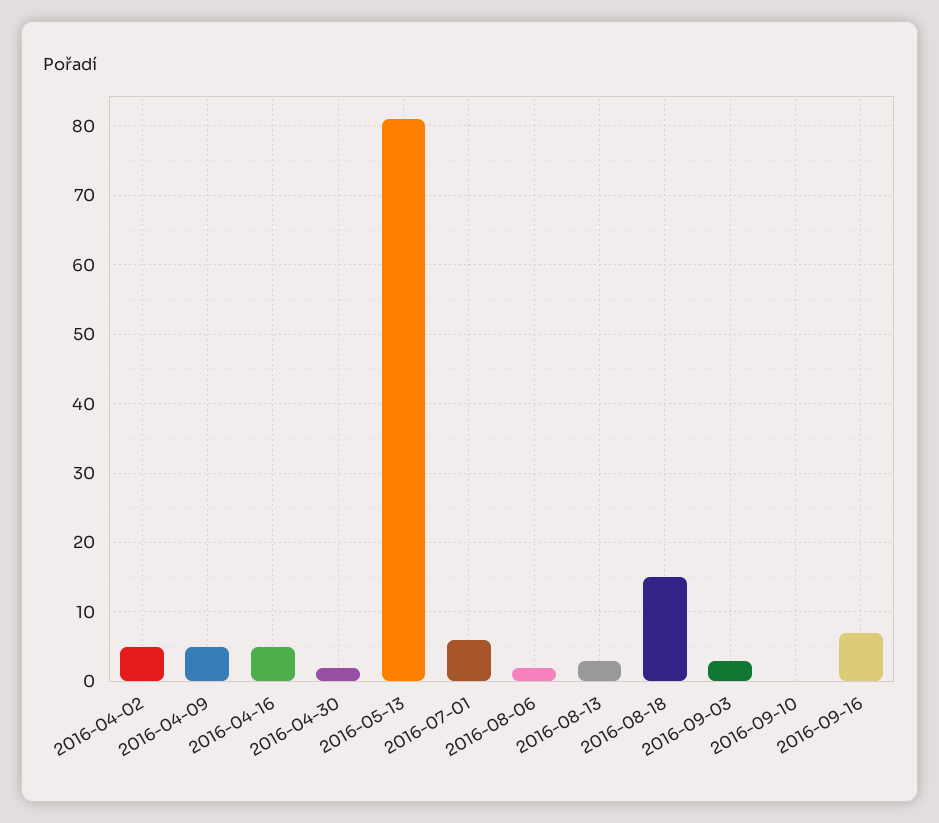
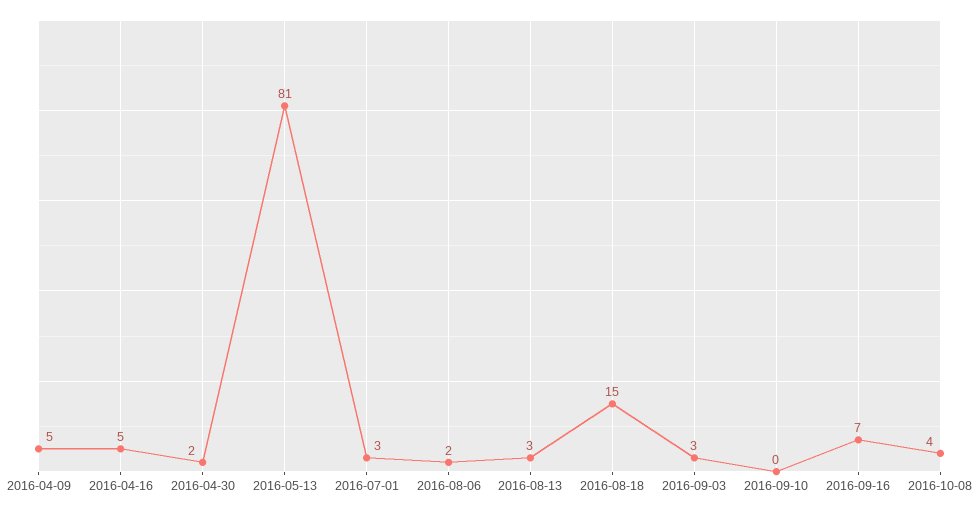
2016-04-02: 5 -> none
2016-07-01: 6 -> 3
2016-10-08: none -> 4

